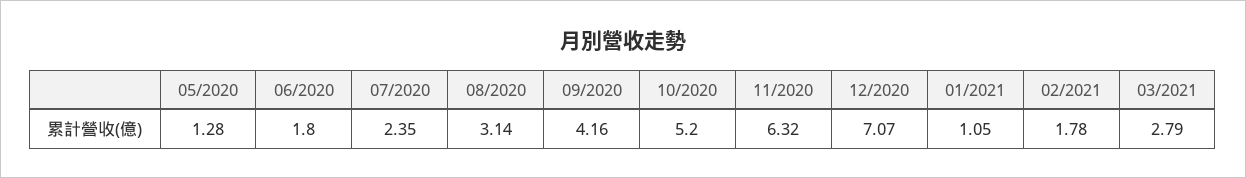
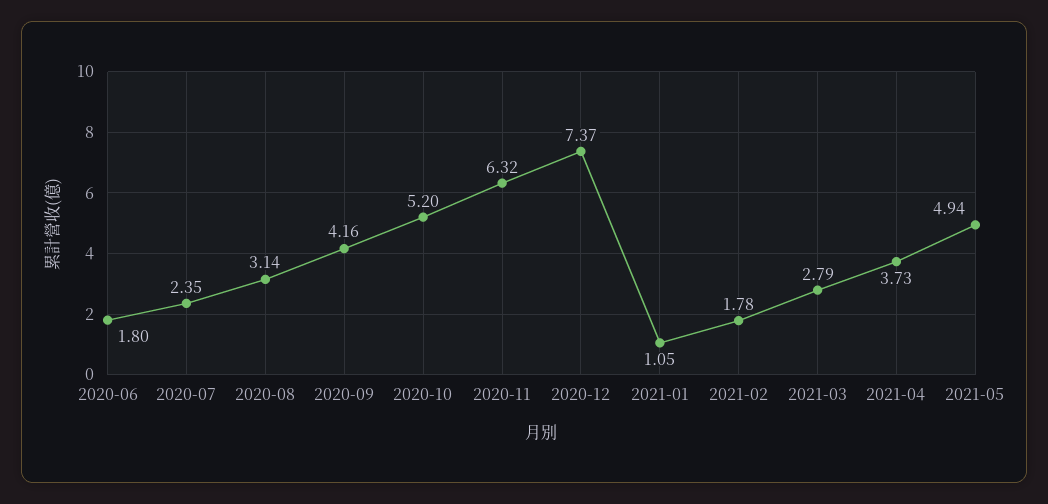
05/2020: 1.28 -> none
12/2020: 7.07 -> 7.37
2021-04: none -> 3.73
2021-05: none -> 4.94

